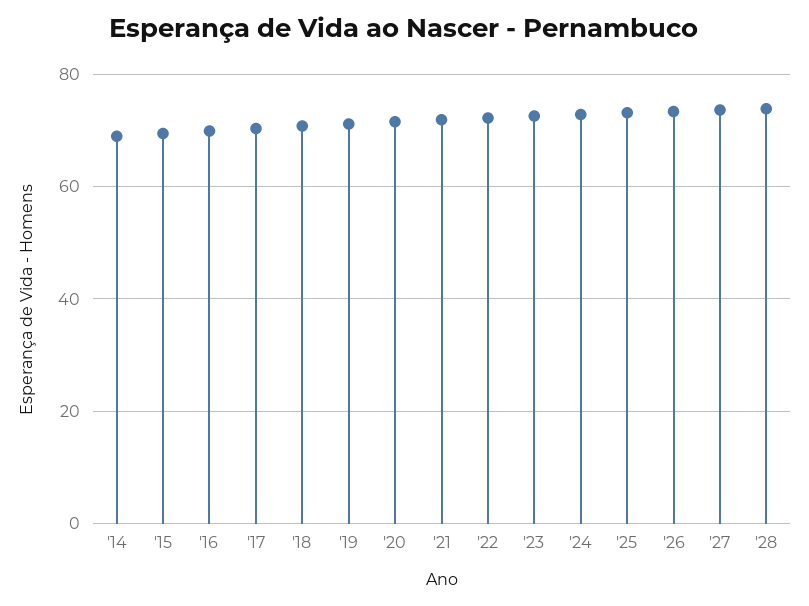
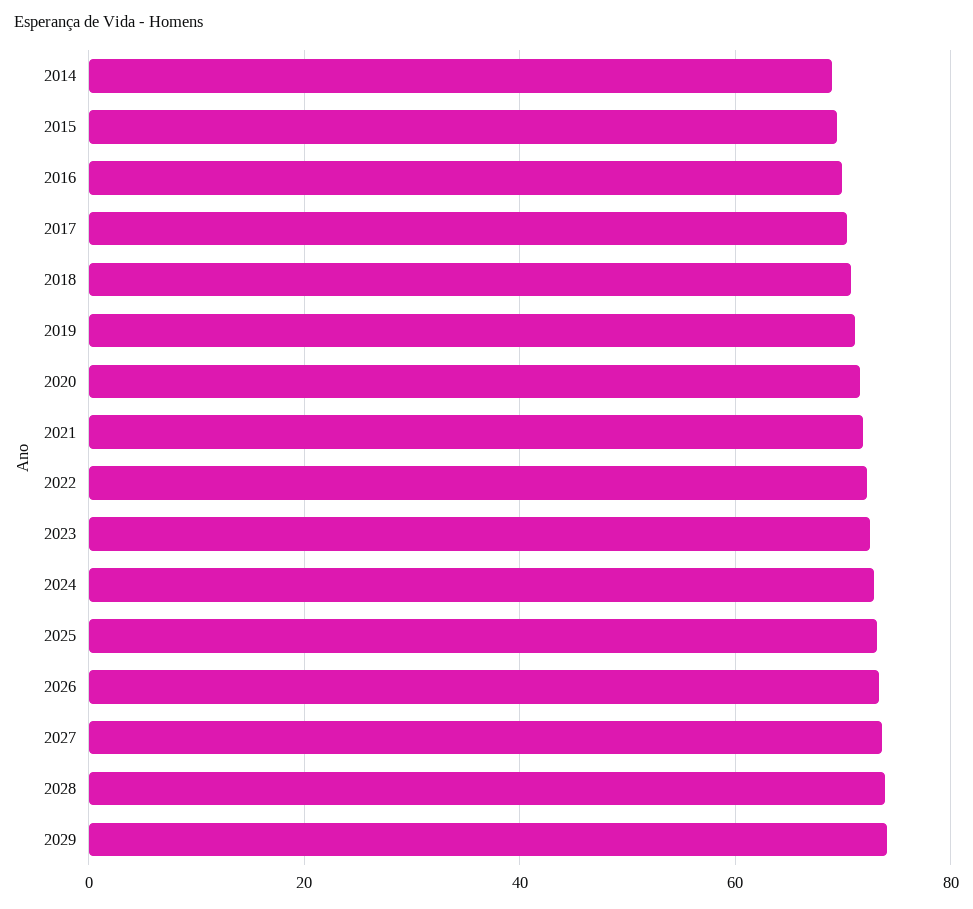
2029: none -> 74

